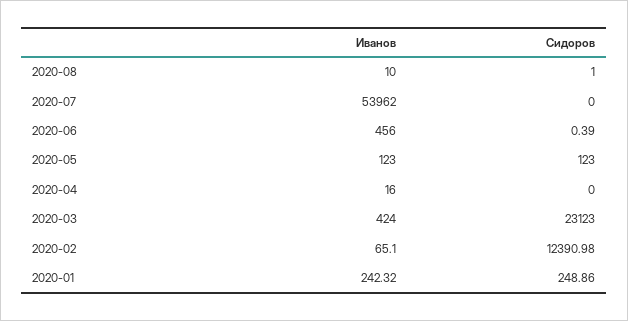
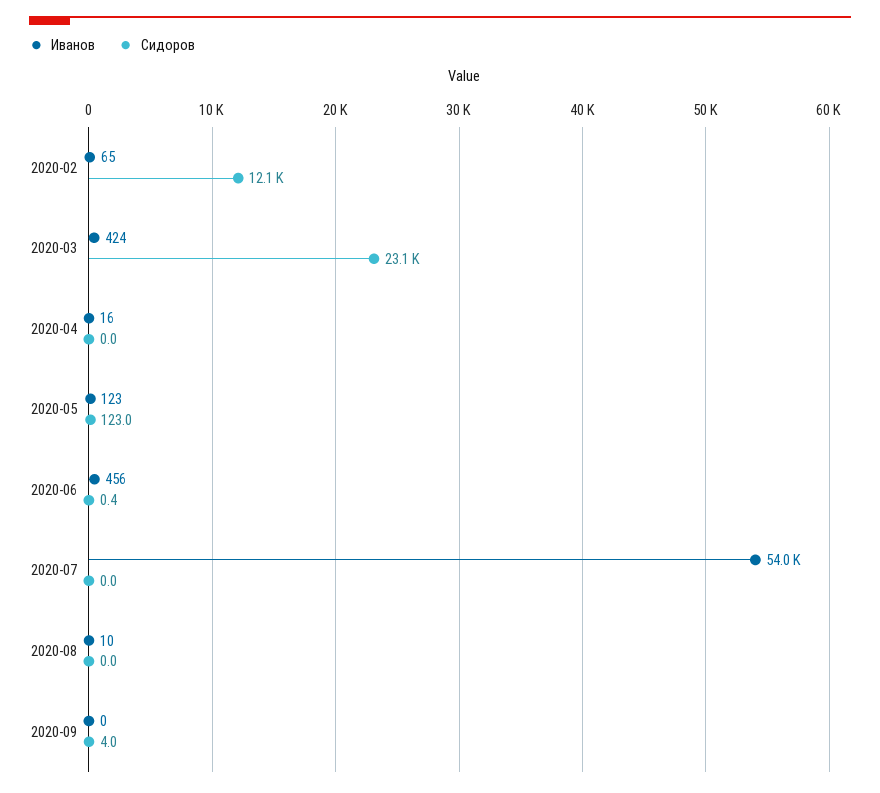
Сидоров, 2020-08: 1 -> 0
Сидоров, 2020-02: 12390.98 -> 12100
Иванов, 2020-01: 242.32 -> none
Сидоров, 2020-01: 248.86 -> none
Иванов, 2020-09: none -> 0
Сидоров, 2020-09: none -> 4

